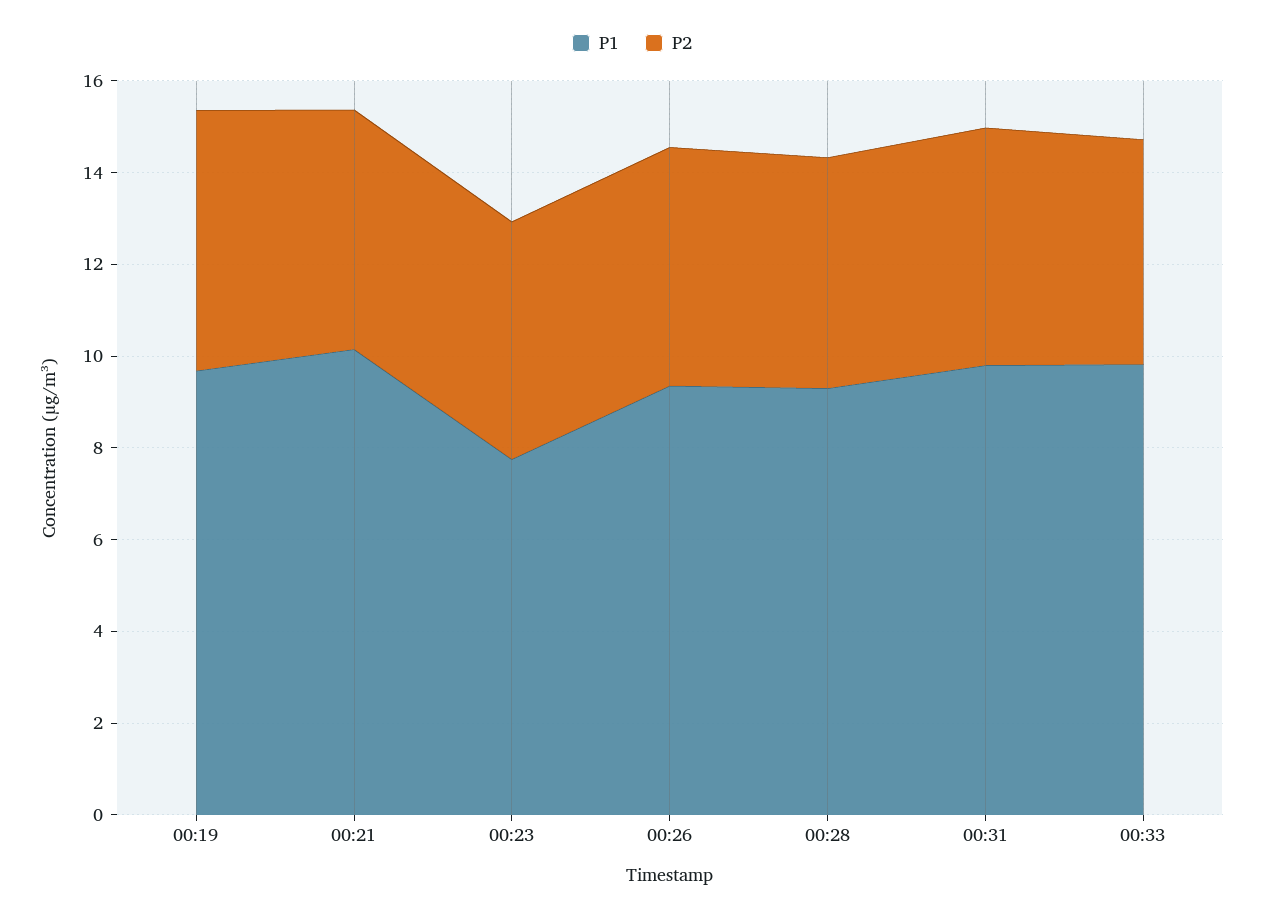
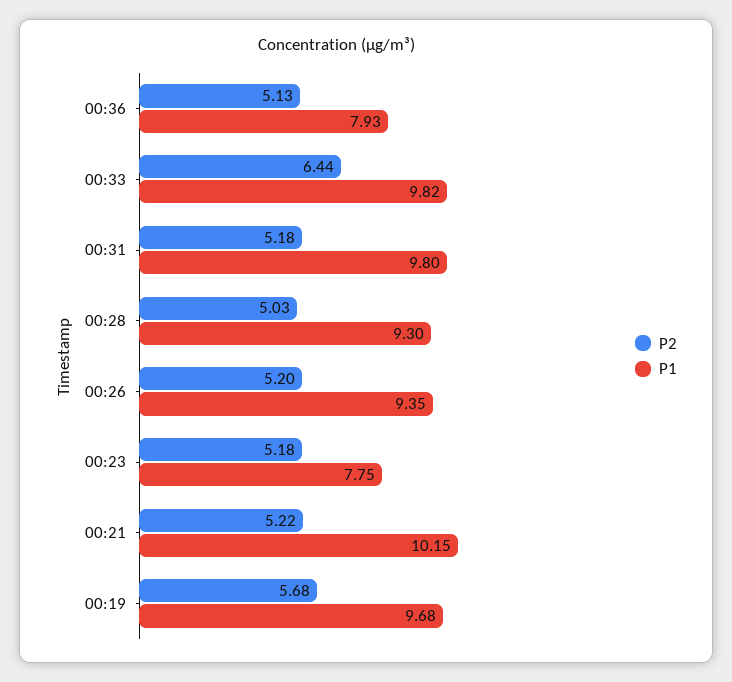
P2, 00:33: 5 -> 6.44
P2, 00:36: none -> 5.13
P1, 00:36: none -> 7.93

